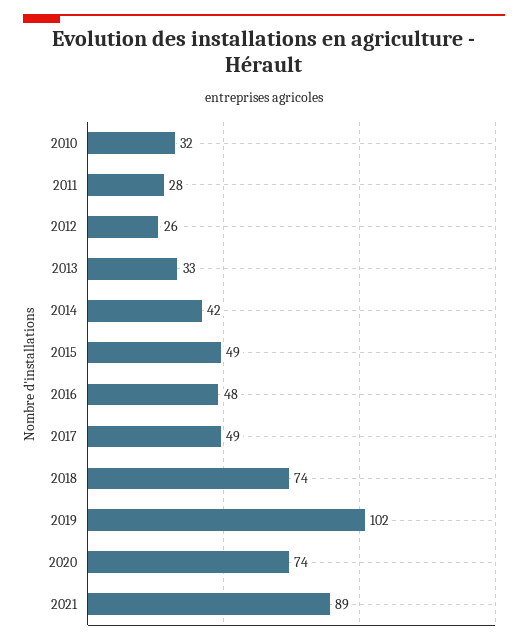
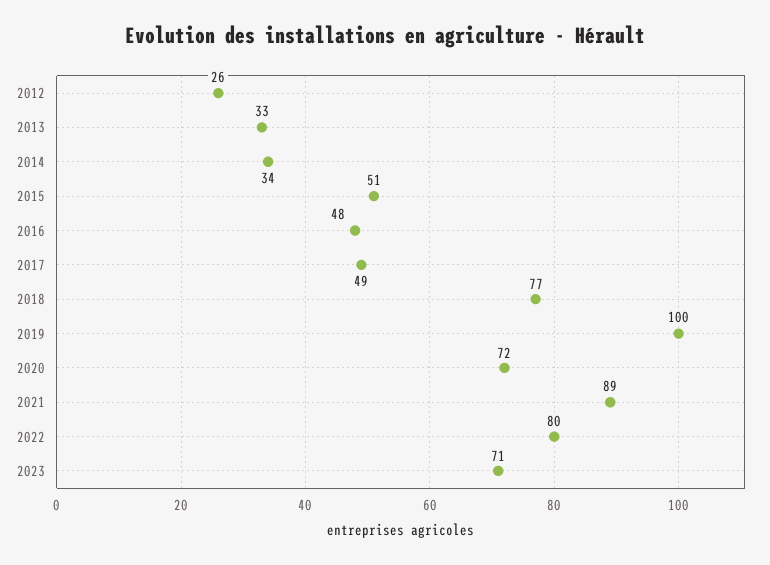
2010: 32 -> none
2011: 28 -> none
2014: 42 -> 34
2015: 49 -> 51
2018: 74 -> 77
2019: 102 -> 100
2020: 74 -> 72
2022: none -> 80
2023: none -> 71

